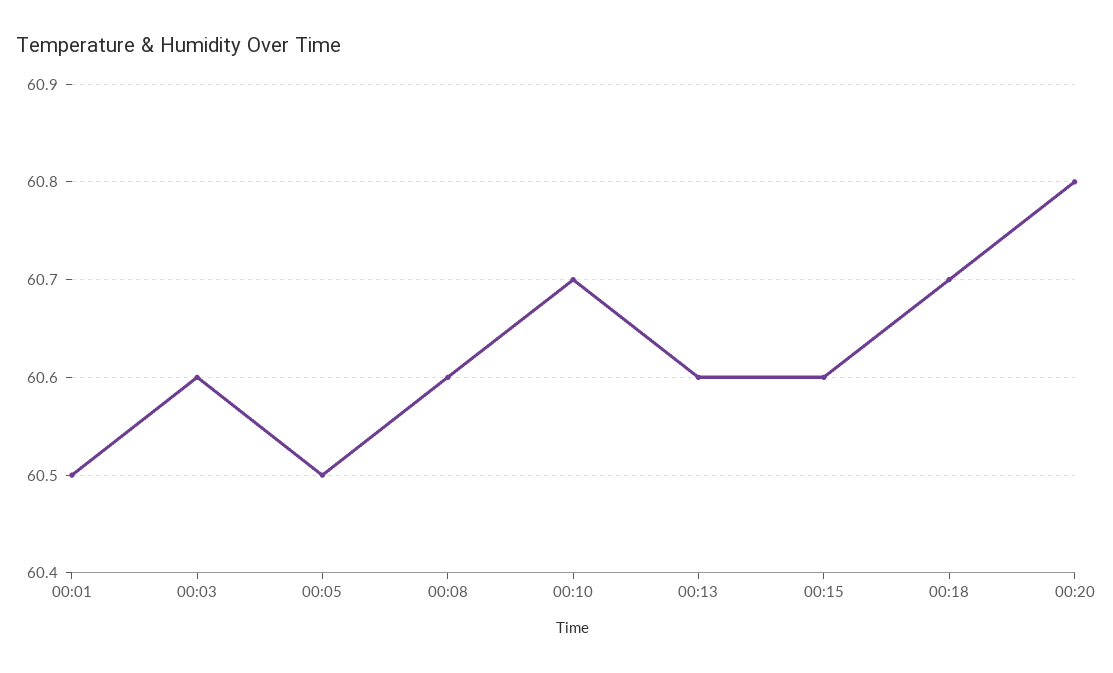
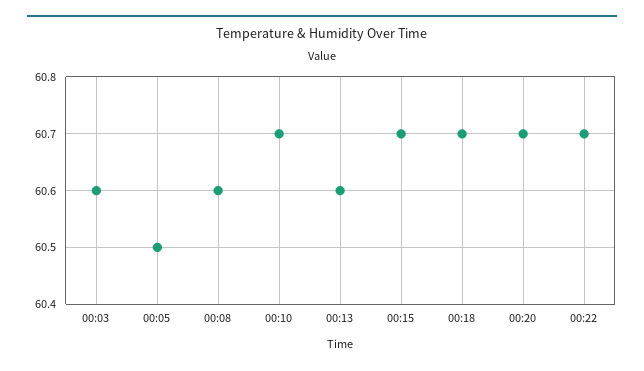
00:01: 60.5 -> none
00:15: 60.6 -> 60.7
00:20: 60.8 -> 60.7
00:22: none -> 60.7

